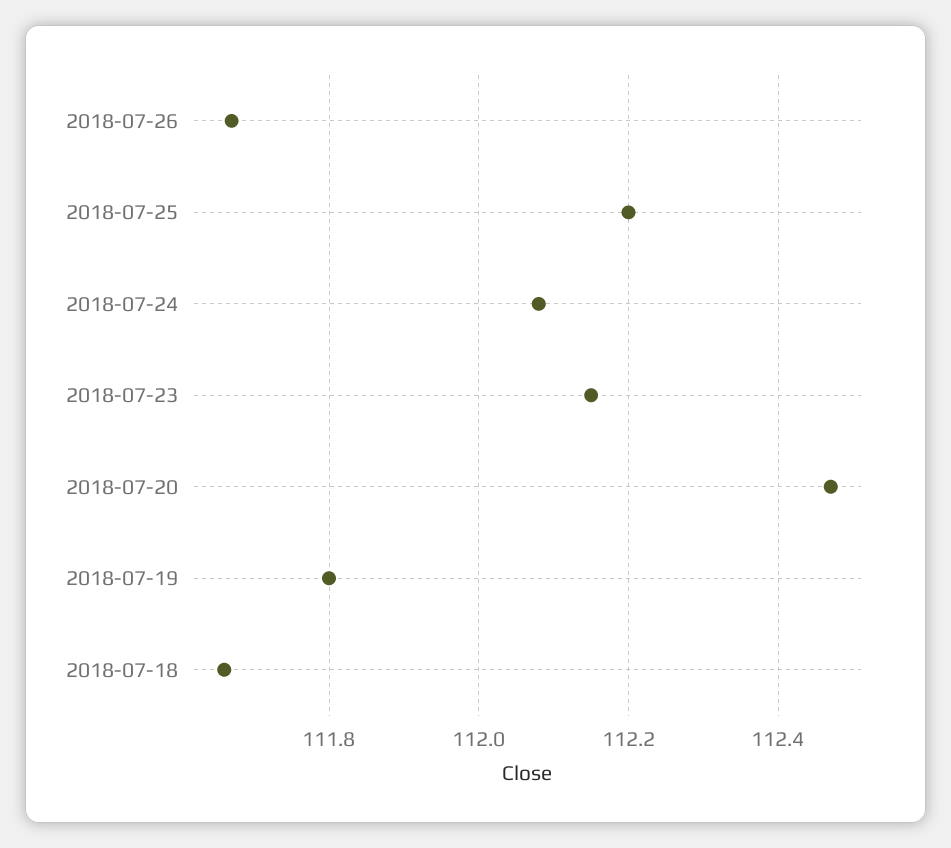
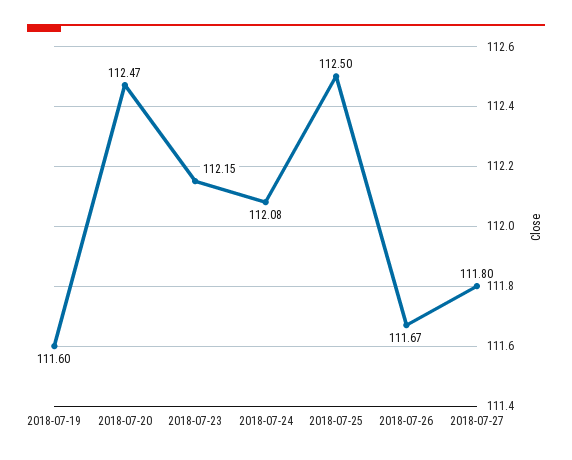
2018-07-25: 112.2 -> 112.5
2018-07-19: 111.8 -> 111.6
2018-07-18: 111.65 -> none
2018-07-27: none -> 111.8

